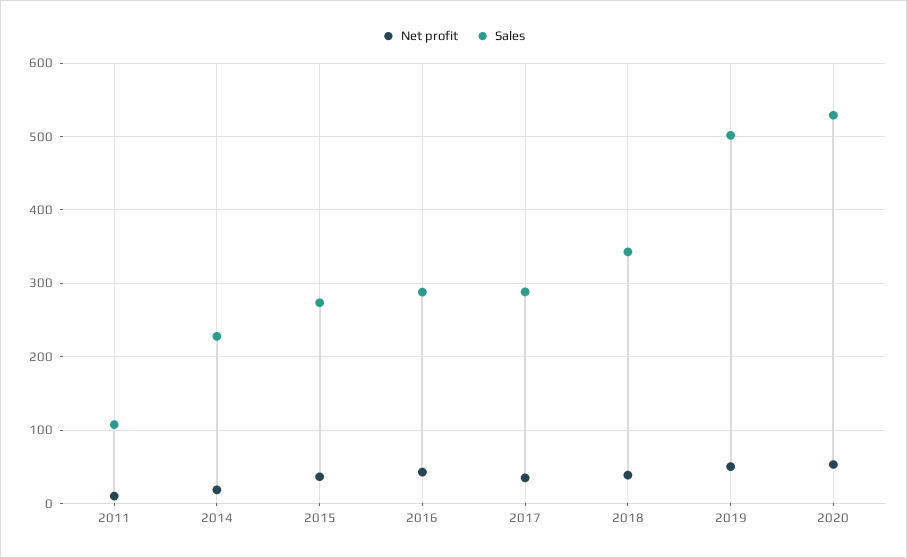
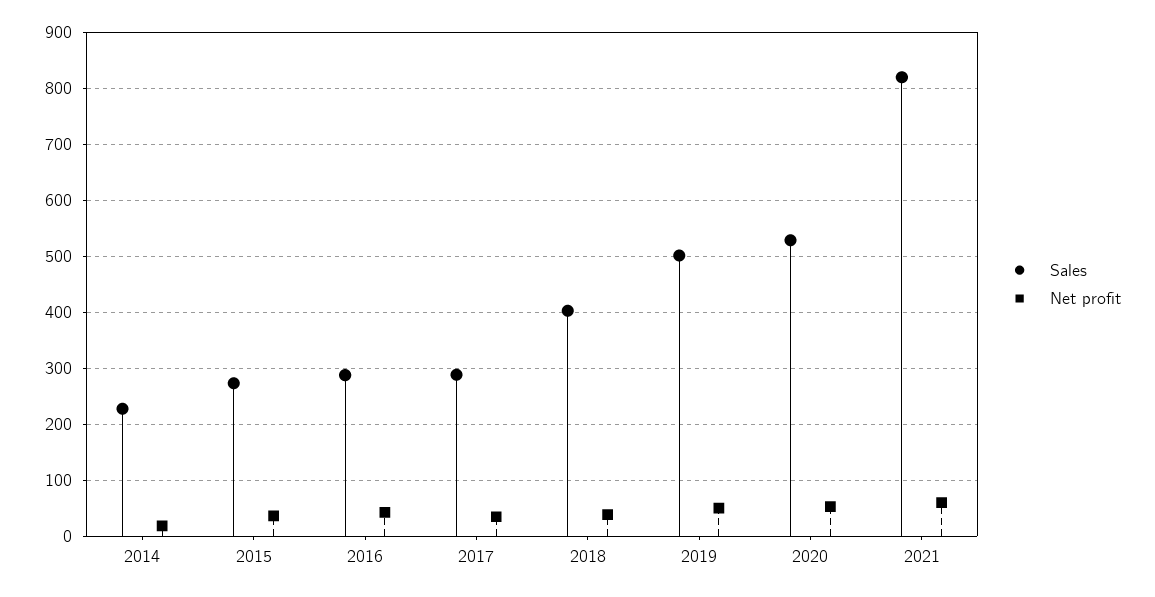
Net profit, 2011: 10 -> none
Sales, 2011: 110 -> none
Sales, 2018: 340 -> 400
Sales, 2021: none -> 820
Net profit, 2021: none -> 60

